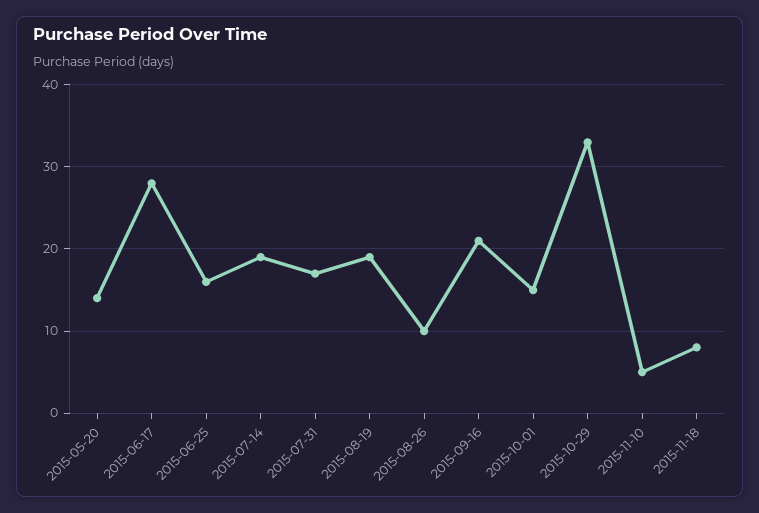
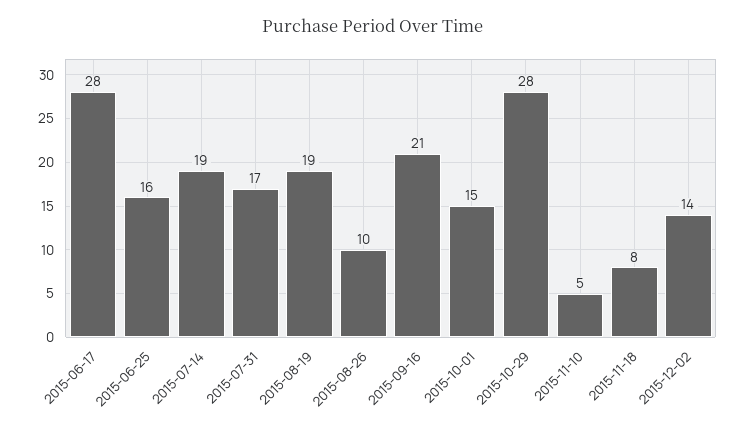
2015-05-20: 14 -> none
2015-10-29: 33 -> 28
2015-12-02: none -> 14

